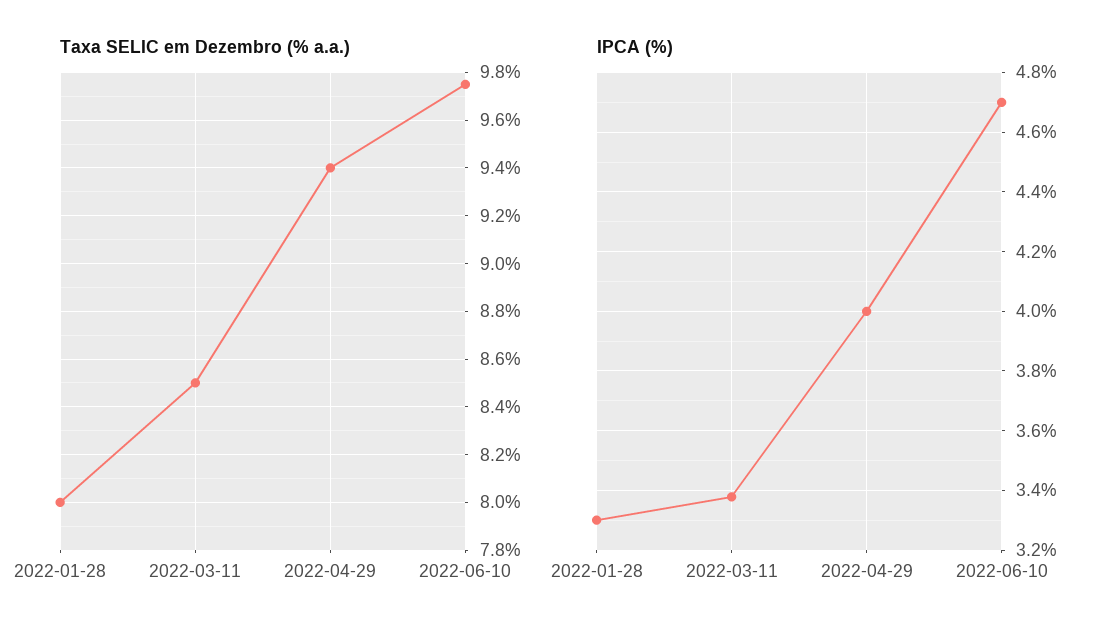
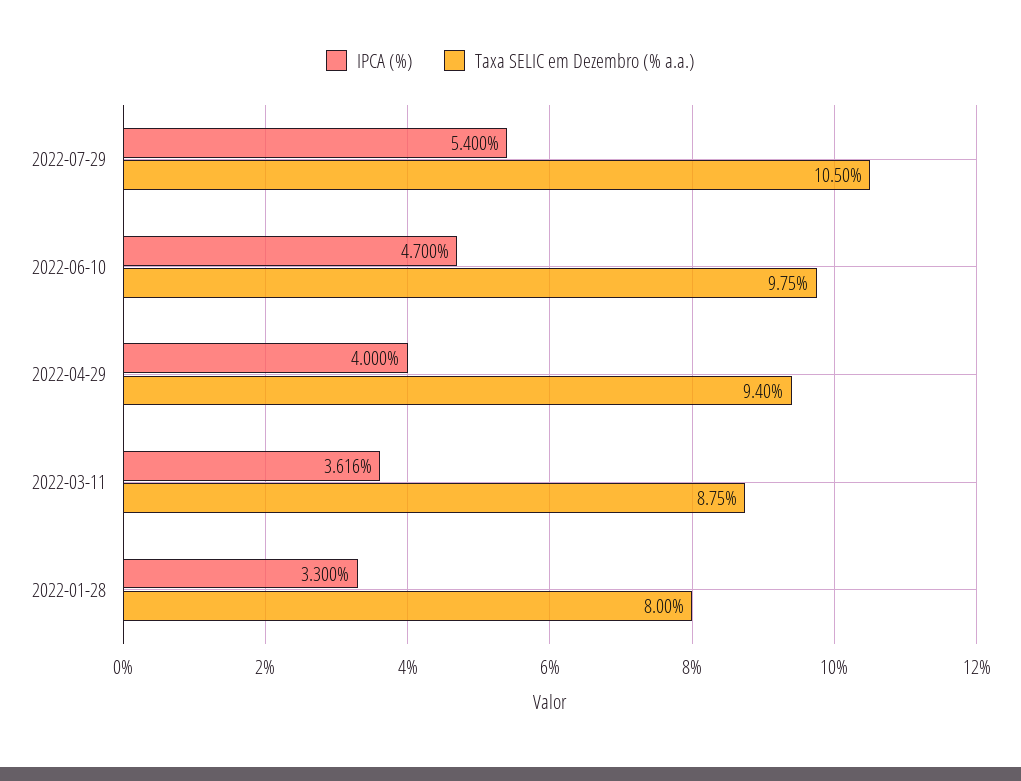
Taxa SELIC em Dezembro (% a.a.), 2022-03-11: 8.5 -> 8.75
IPCA (%), 2022-03-11: 3.375 -> 3.616
IPCA (%), 2022-07-29: none -> 5.4
Taxa SELIC em Dezembro (% a.a.), 2022-07-29: none -> 10.5

